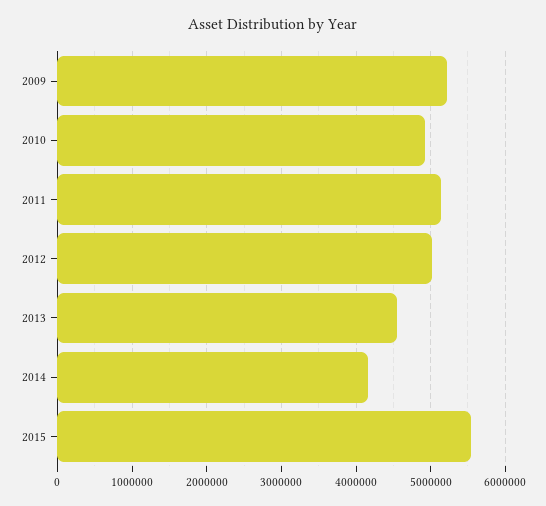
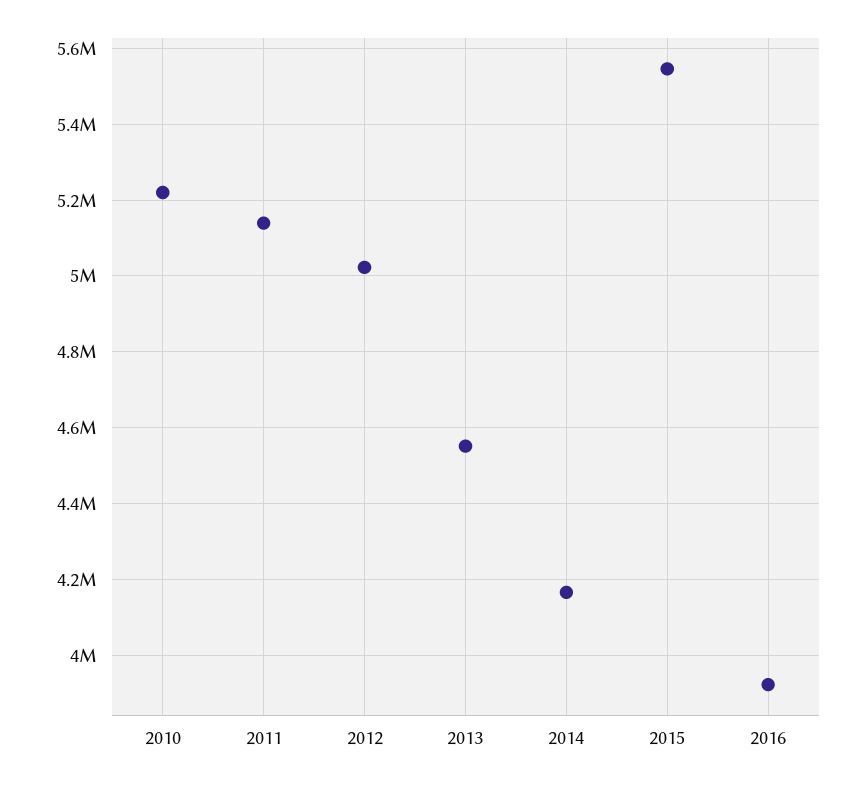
2009: 5200000 -> none
2010: 4900000 -> 5220000
2016: none -> 3920000

